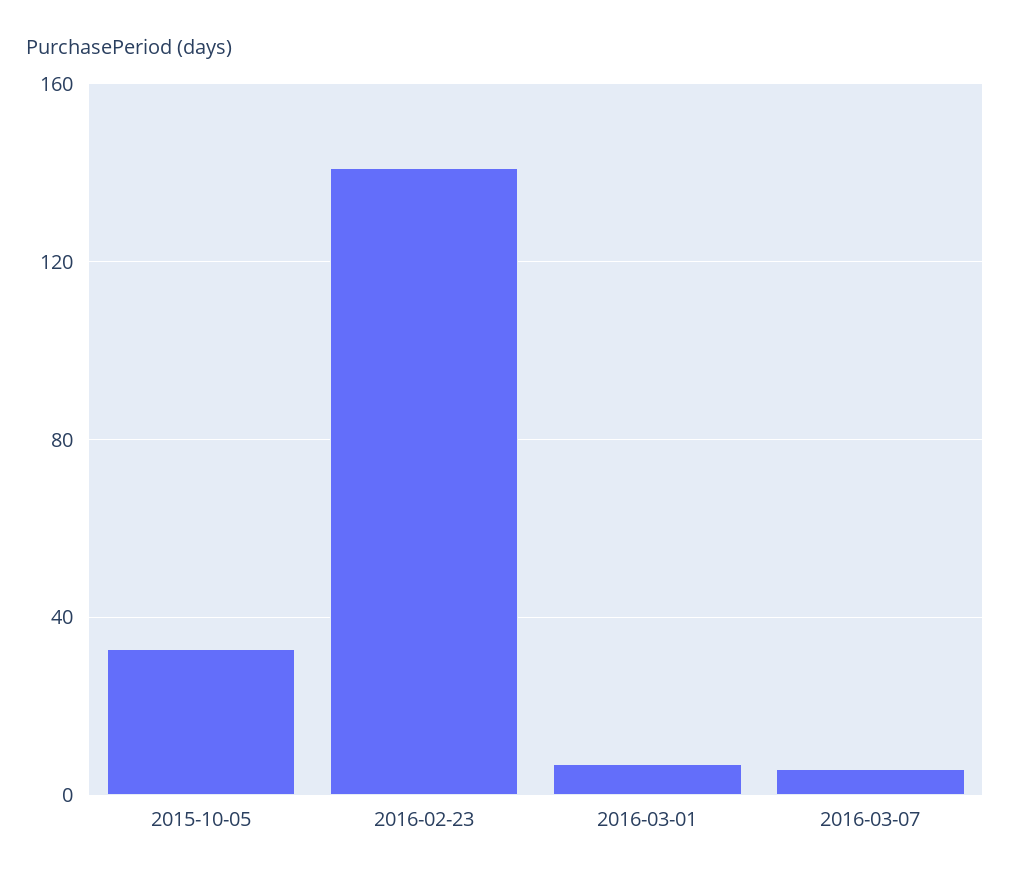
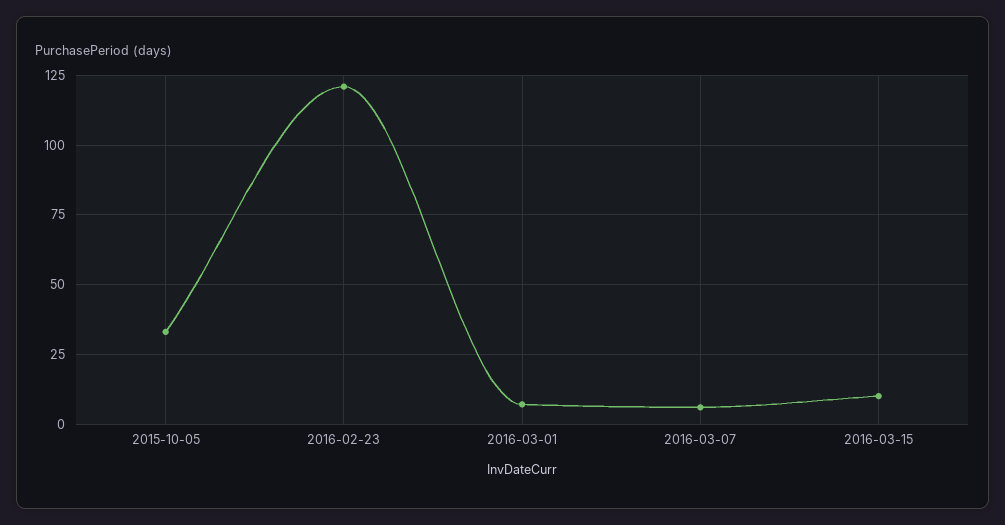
2016-02-23: 140 -> 120
2016-03-15: none -> 10

